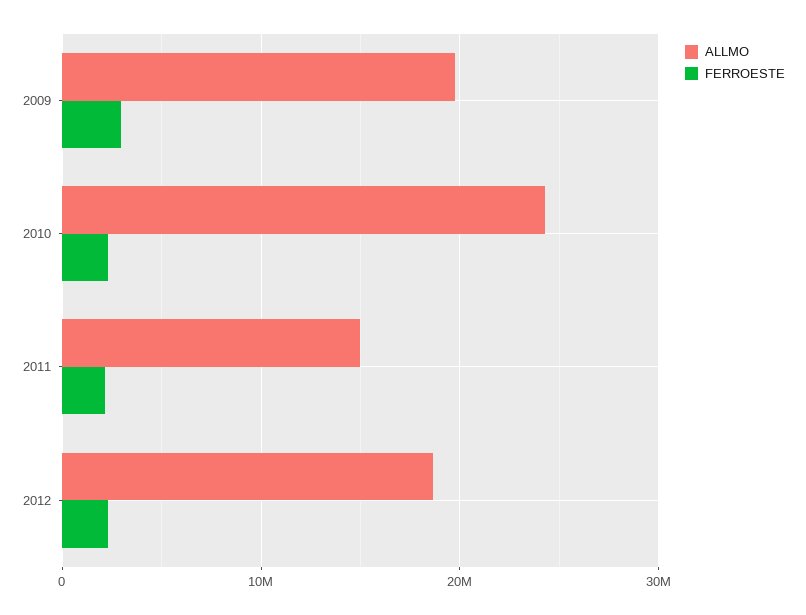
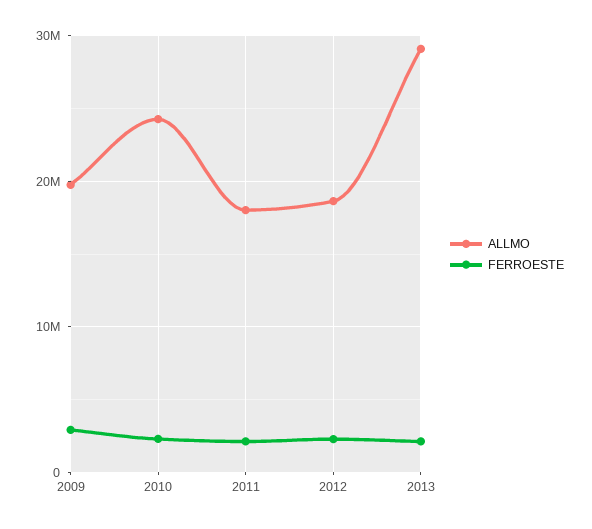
ALLMO, 2011: 15000000 -> 18000000
ALLMO, 2013: none -> 29000000
FERROESTE, 2013: none -> 2000000

